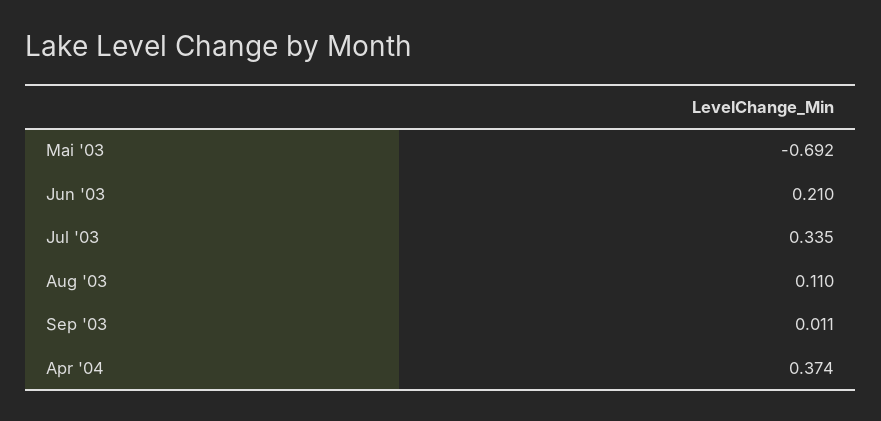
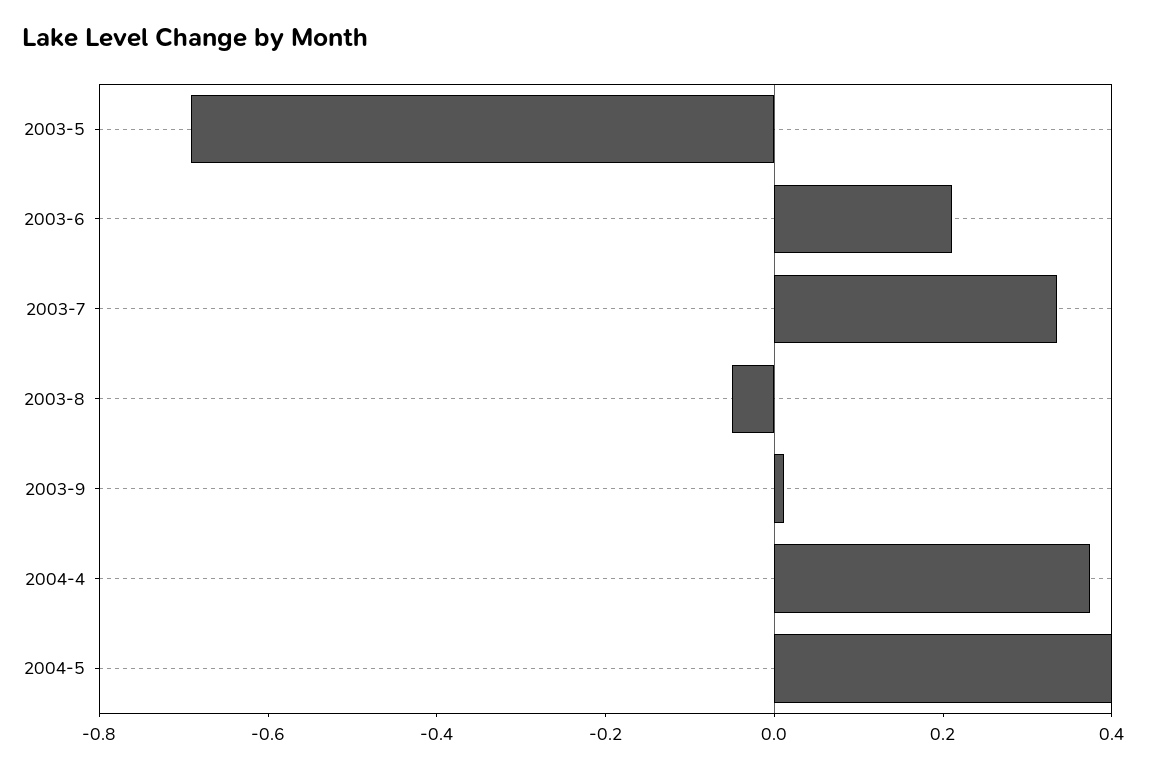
Aug '03: 0.11 -> -0.05
2004-5: none -> 0.4

